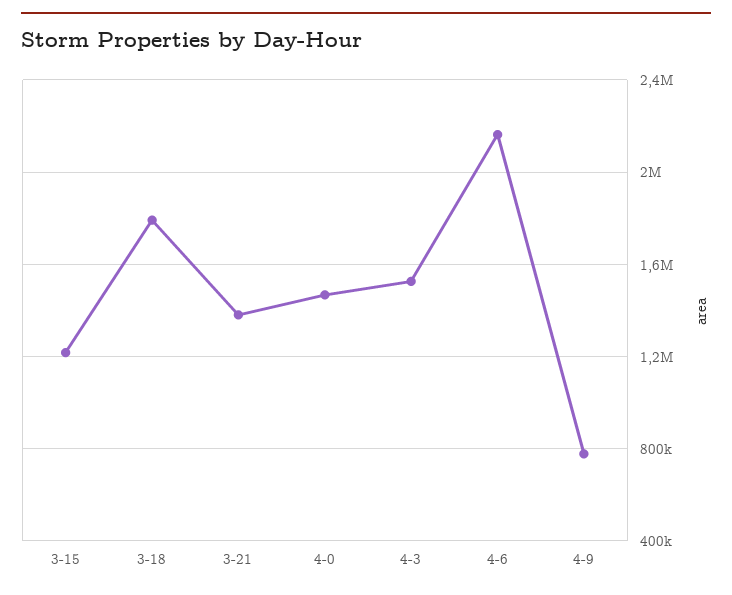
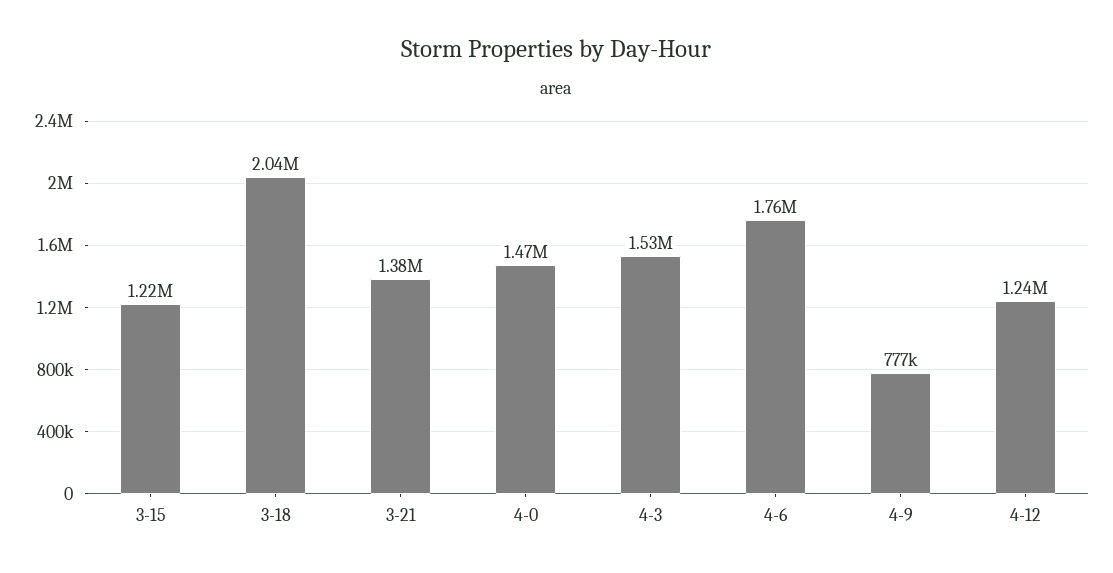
3-18: 1800000 -> 2040000
4-6: 2150000 -> 1760000
4-12: none -> 1240000

